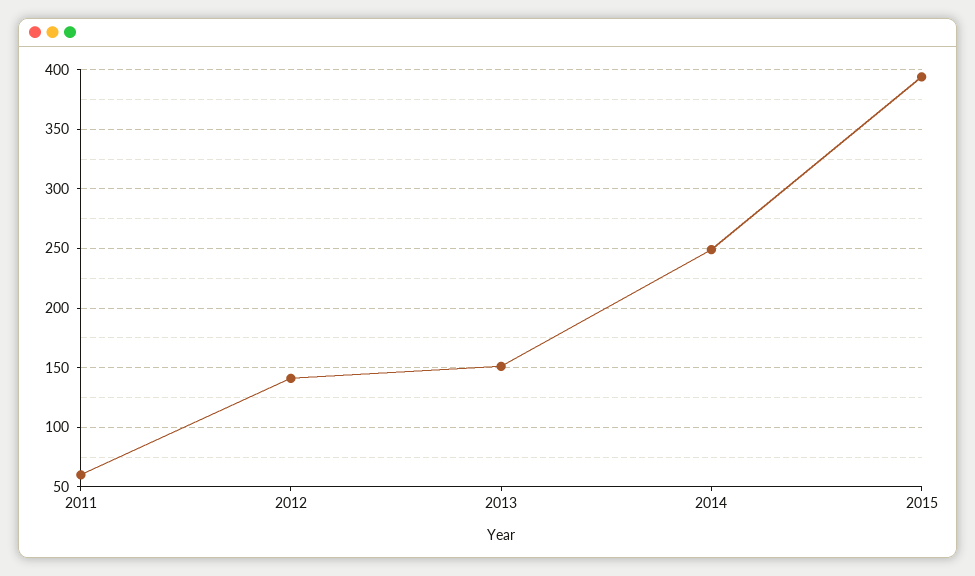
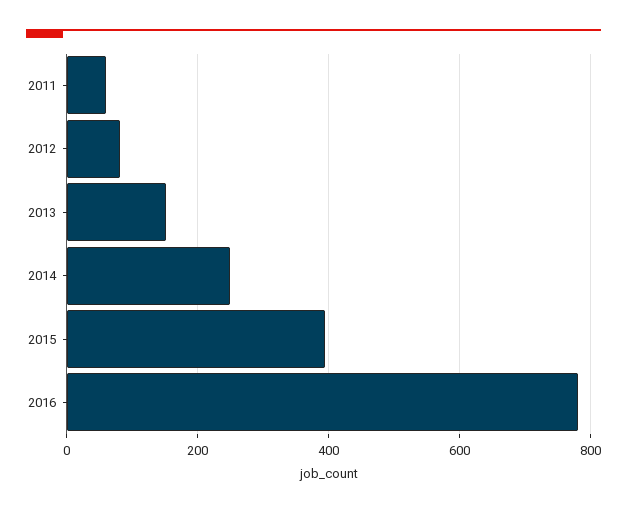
2012: 140 -> 80
2016: none -> 780

